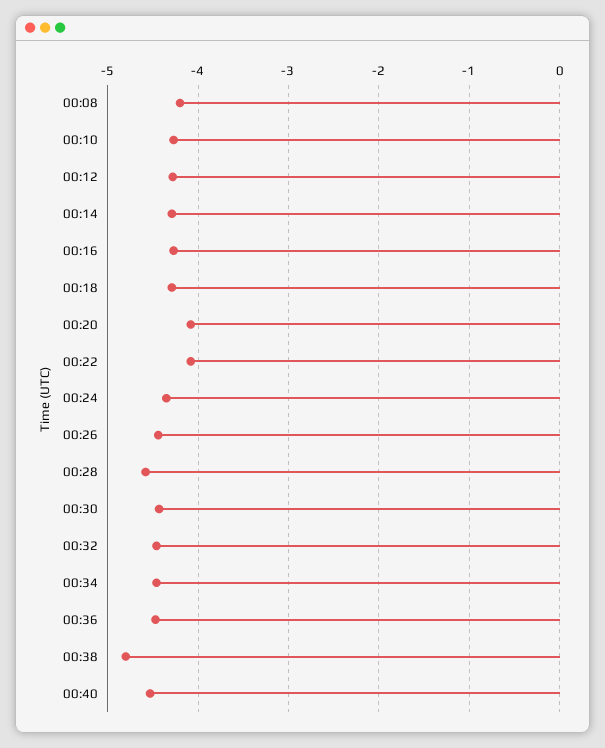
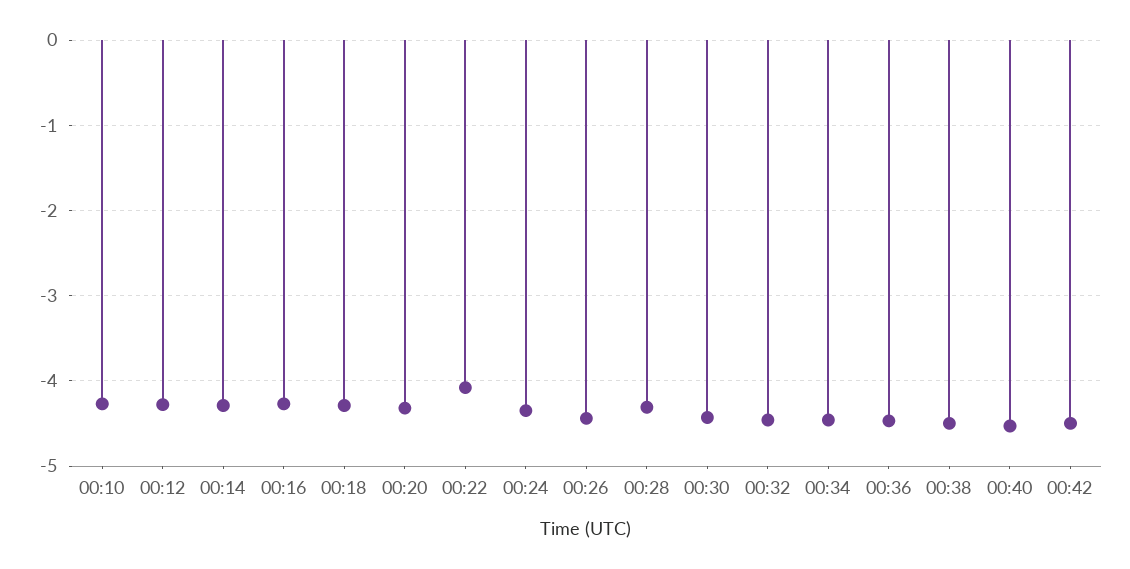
00:08: -4.2 -> none
00:20: -4.1 -> -4.3
00:28: -4.6 -> -4.3
00:38: -4.8 -> -4.5
00:42: none -> -4.5

